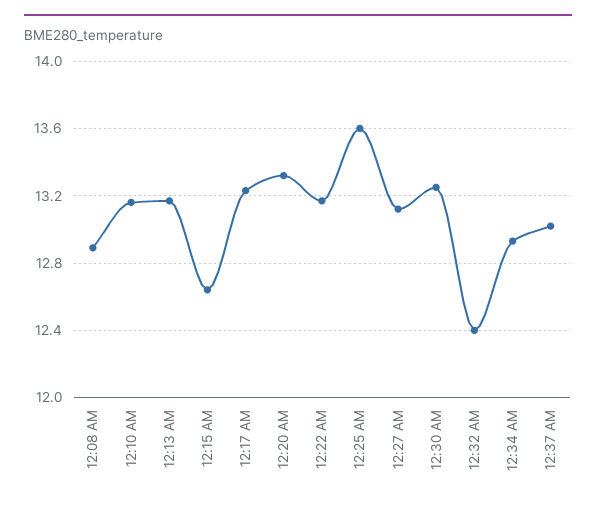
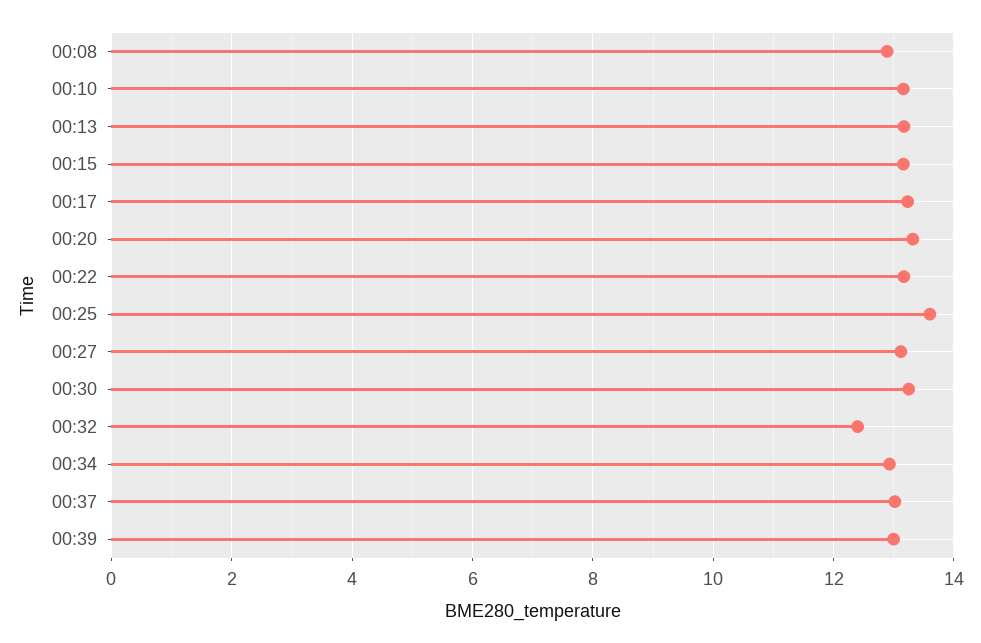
12:15 AM: 12.65 -> 13.2
00:39: none -> 13

